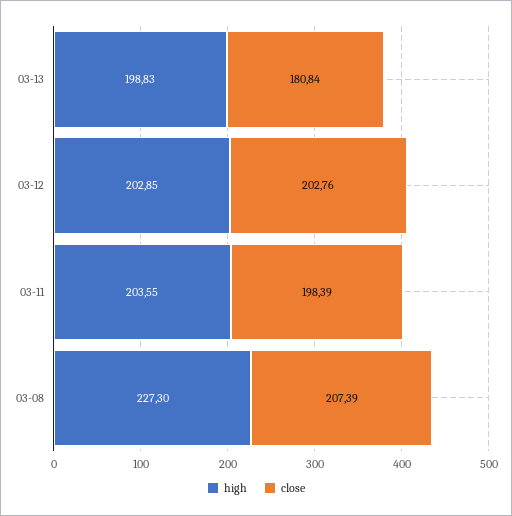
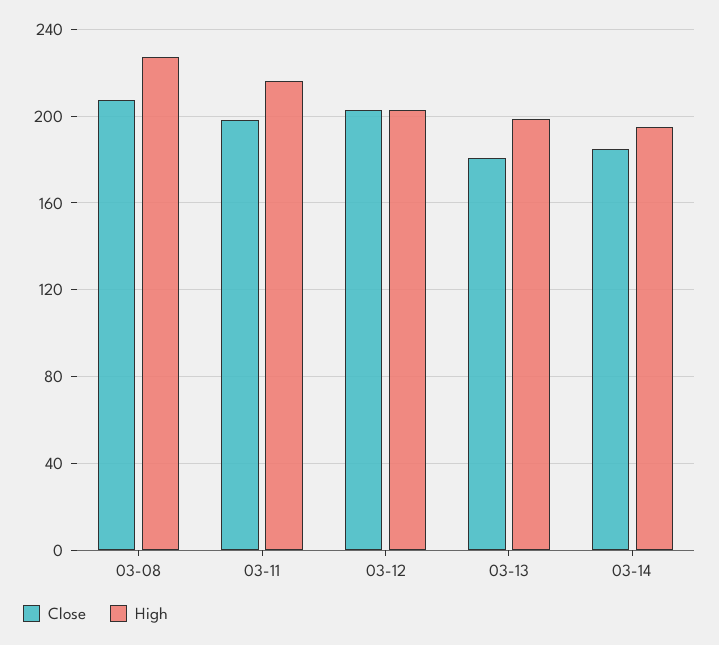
high, 03-11: 203.55 -> 215
close, 03-14: none -> 185
high, 03-14: none -> 195

